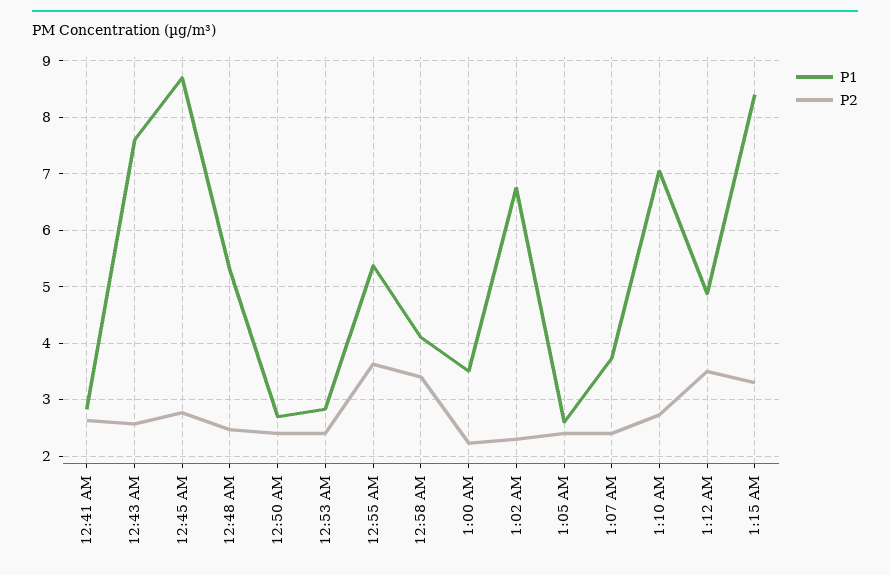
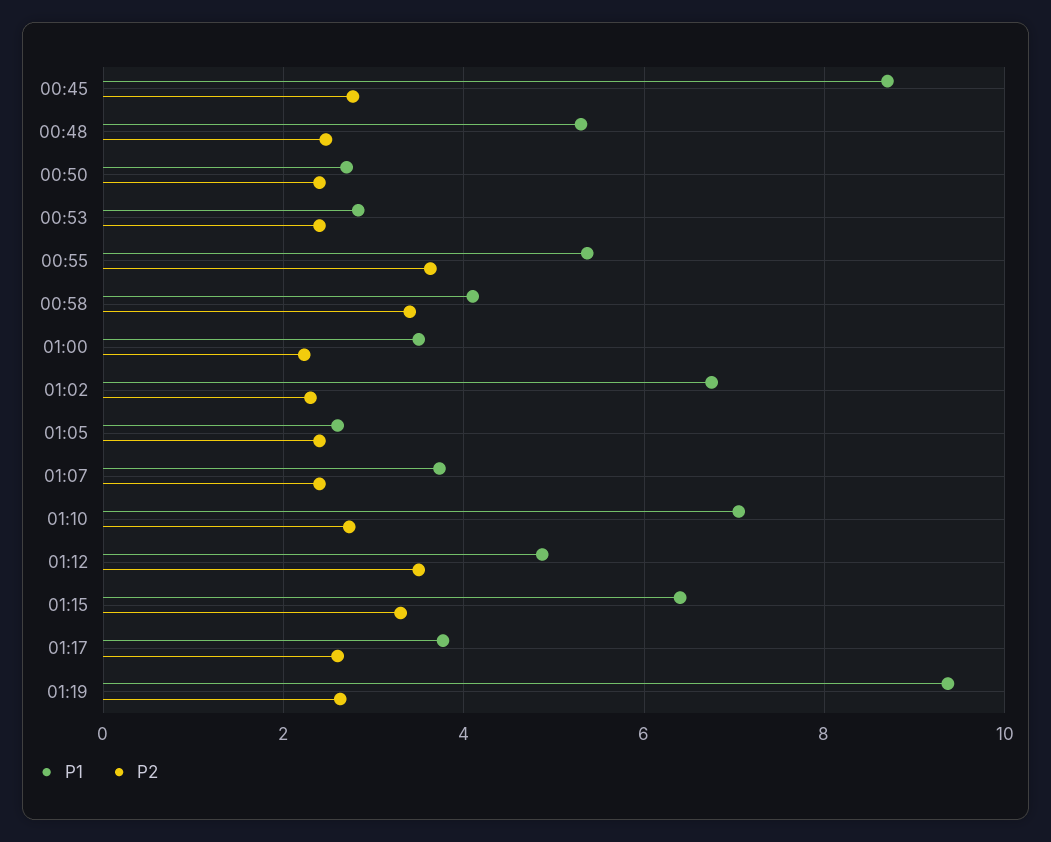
P1, 12:41 AM: 2.8 -> none
P2, 12:41 AM: 2.6 -> none
P1, 12:43 AM: 7.6 -> none
P2, 12:43 AM: 2.6 -> none
P1, 1:15 AM: 8.4 -> 6.4
P1, 01:17: none -> 3.8
P2, 01:17: none -> 2.6
P1, 01:19: none -> 9.4
P2, 01:19: none -> 2.6

